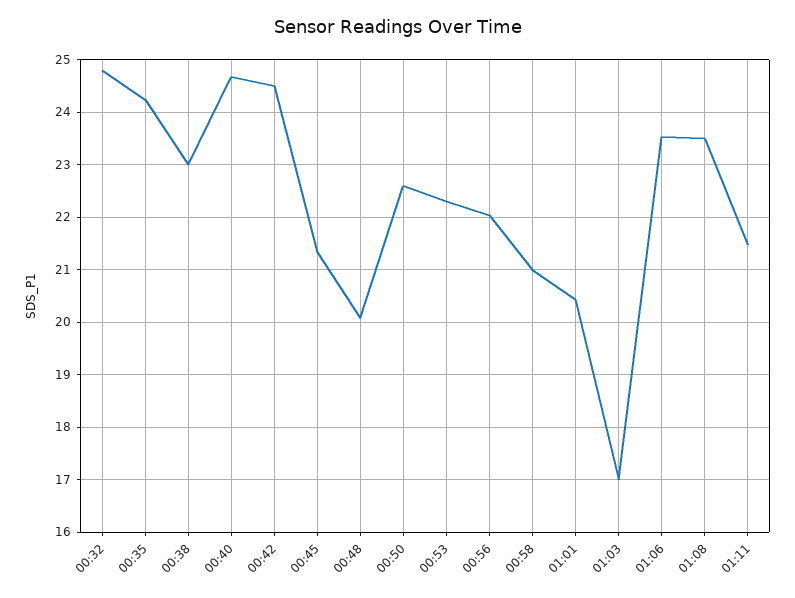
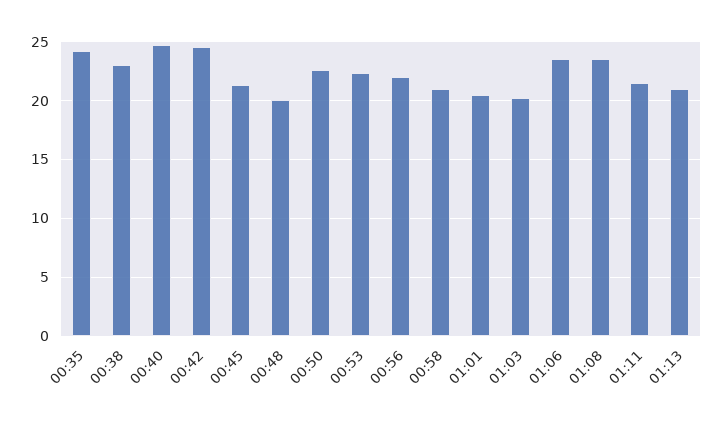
00:32: 24.8 -> none
01:03: 17 -> 20
01:13: none -> 21

